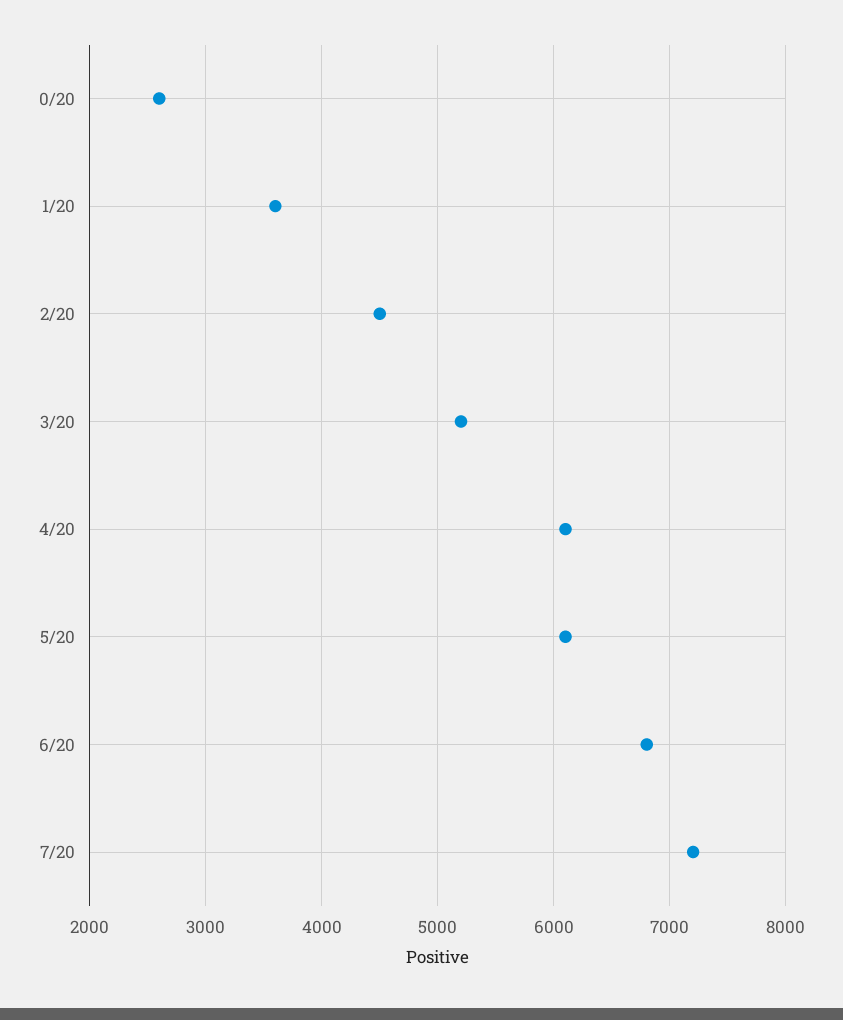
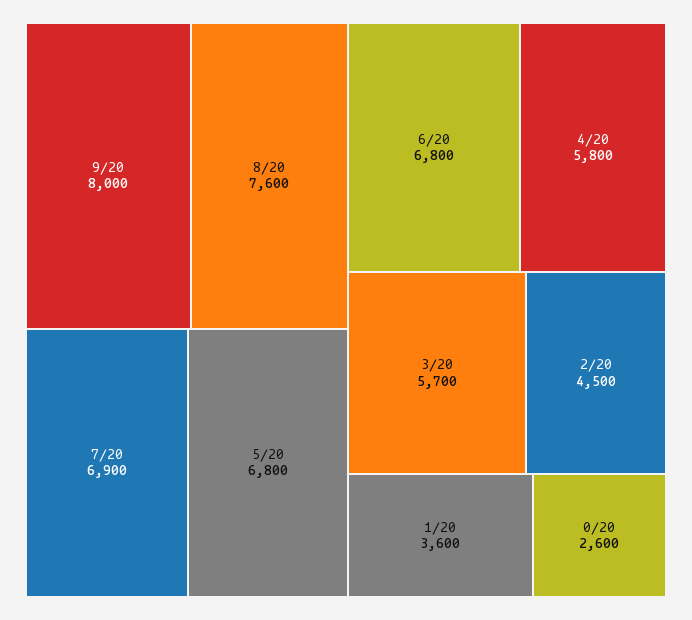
3/20: 5200 -> 5700
4/20: 6100 -> 5800
5/20: 6100 -> 6800
7/20: 7200 -> 6900
9/20: none -> 8000
8/20: none -> 7600

